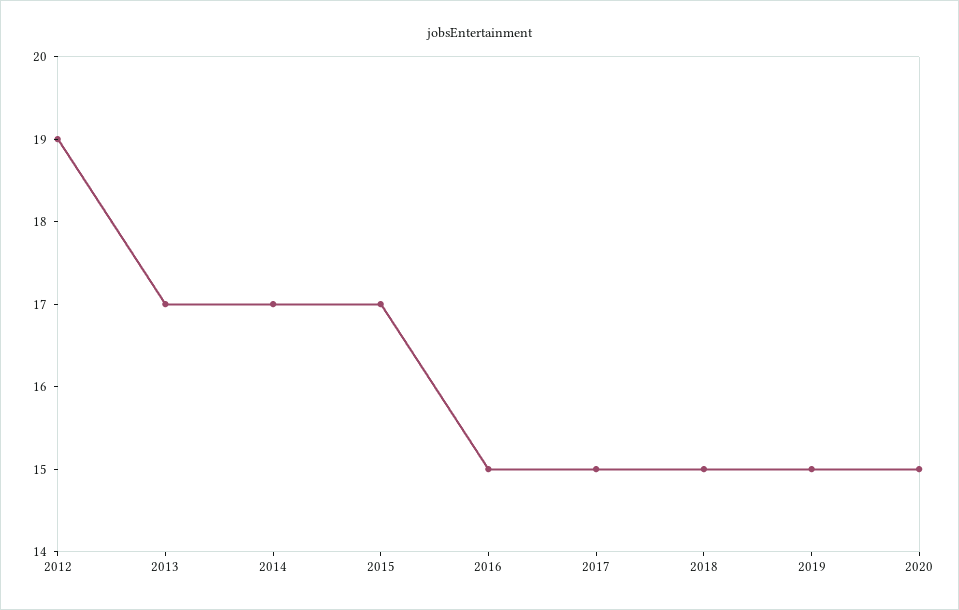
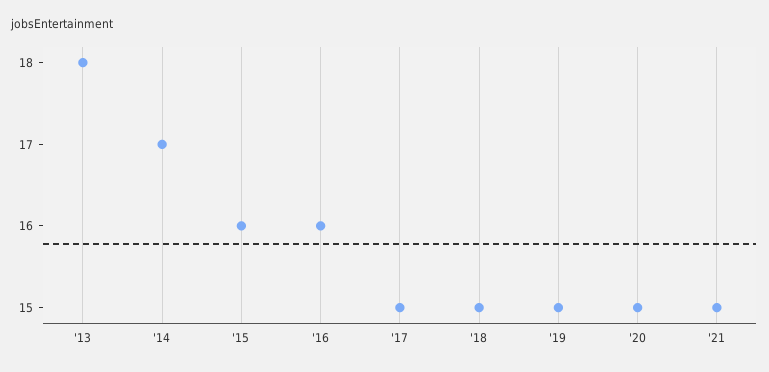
2012: 19 -> none
2013: 17 -> 18
2015: 17 -> 16
2016: 15 -> 16
'21: none -> 15

